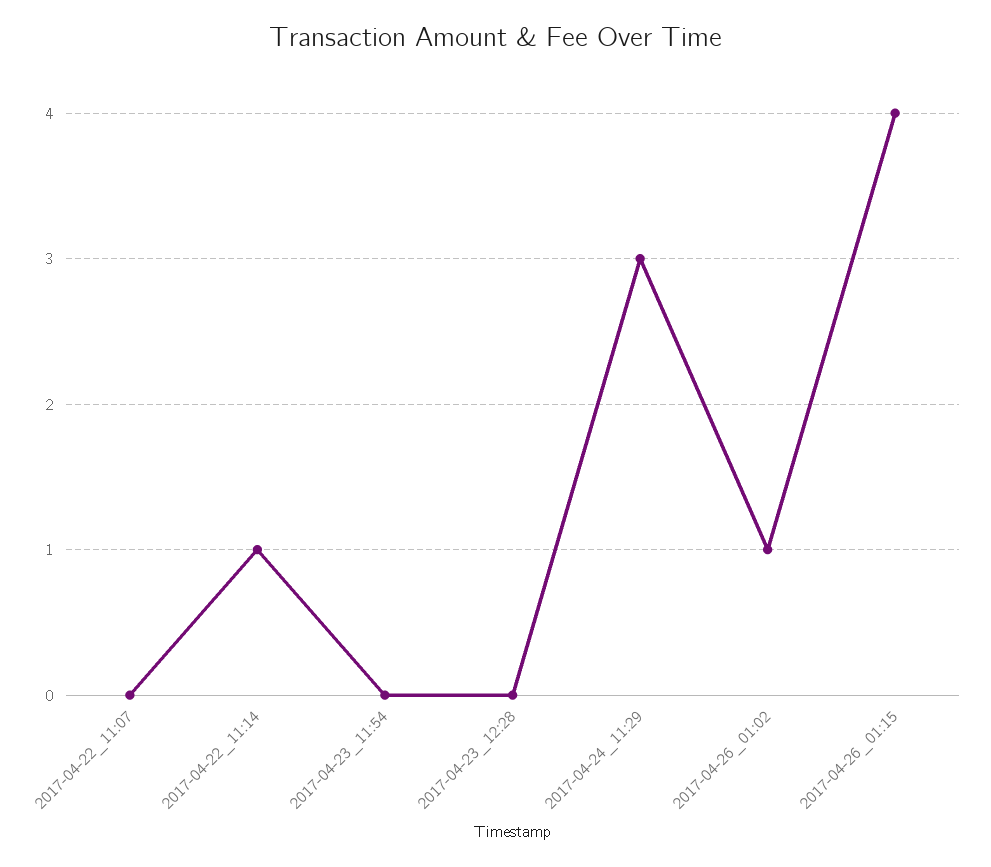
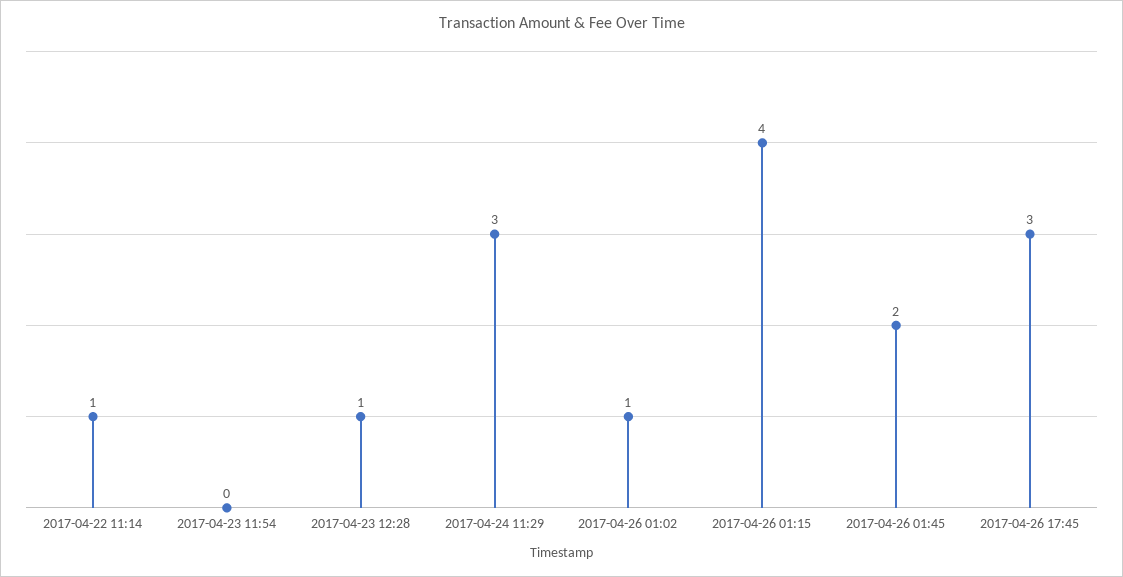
2017-04-22_11:07: 0 -> none
2017-04-23_12:28: 0 -> 1
2017-04-26 01:45: none -> 2
2017-04-26 17:45: none -> 3

